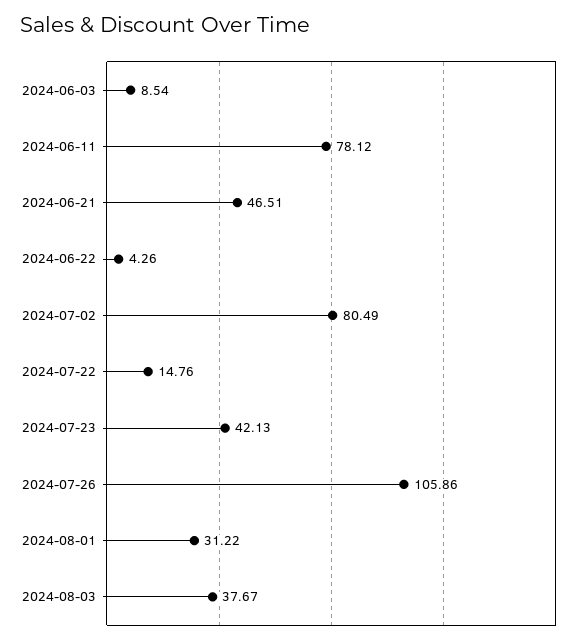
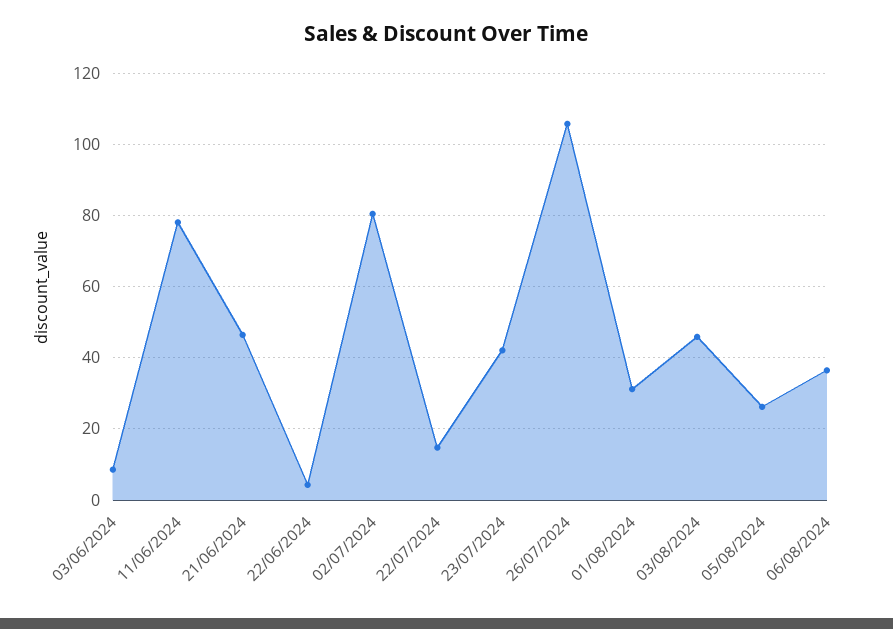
2024-08-03: 37.67 -> 46
05/08/2024: none -> 26
06/08/2024: none -> 36

